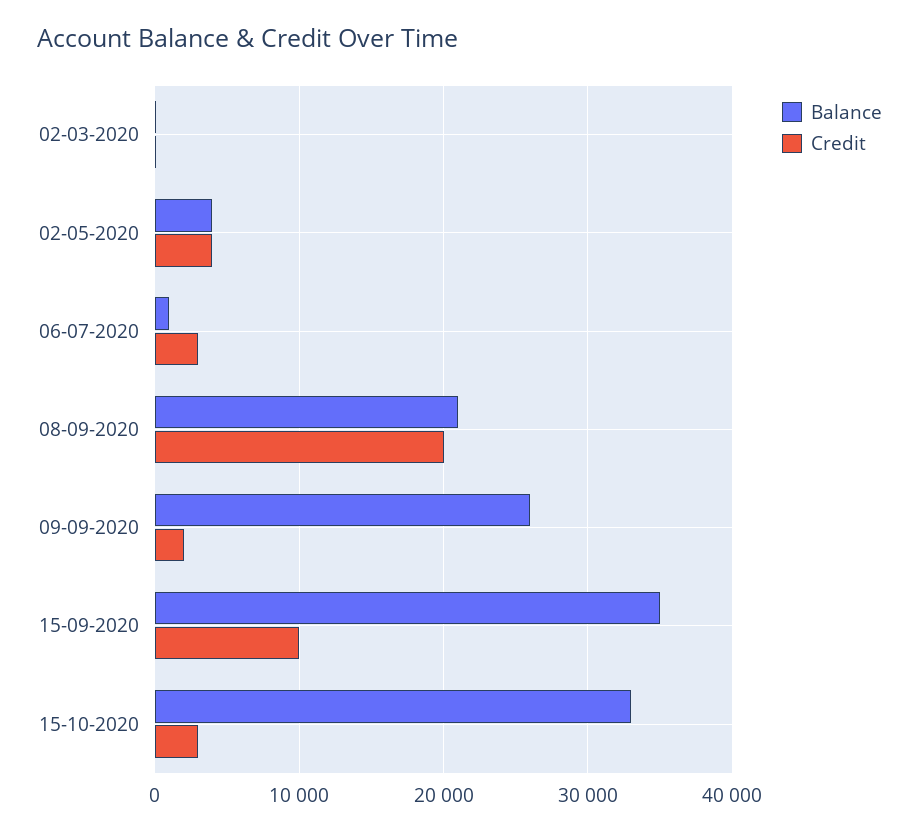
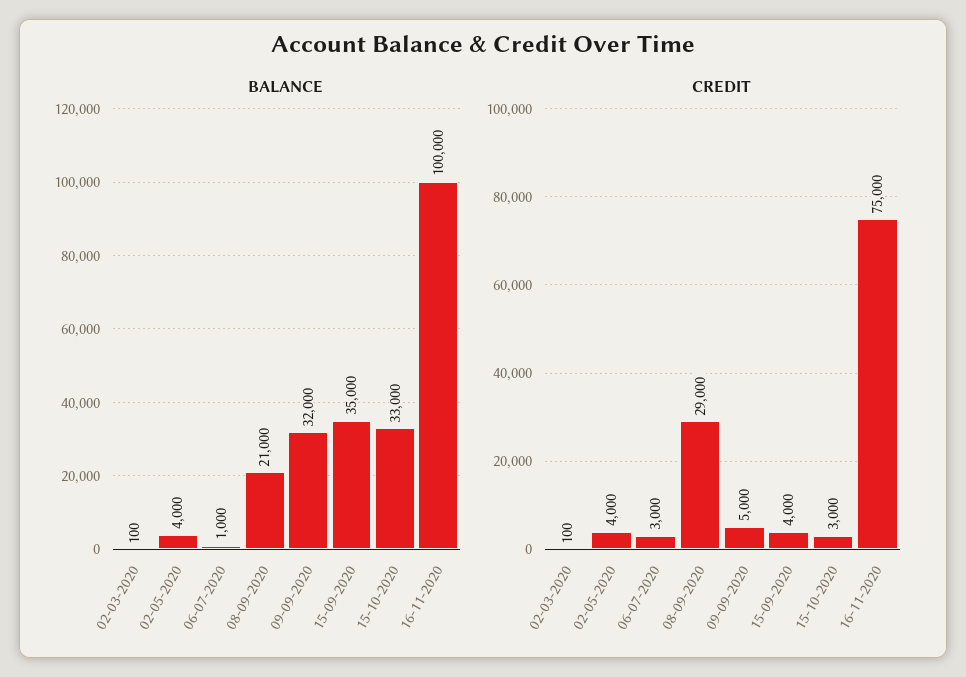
Credit, 08-09-2020: 20000 -> 29000
Balance, 09-09-2020: 26000 -> 32000
Credit, 09-09-2020: 2000 -> 5000
Credit, 15-09-2020: 10000 -> 4000
Balance, 16-11-2020: none -> 100000
Credit, 16-11-2020: none -> 75000

